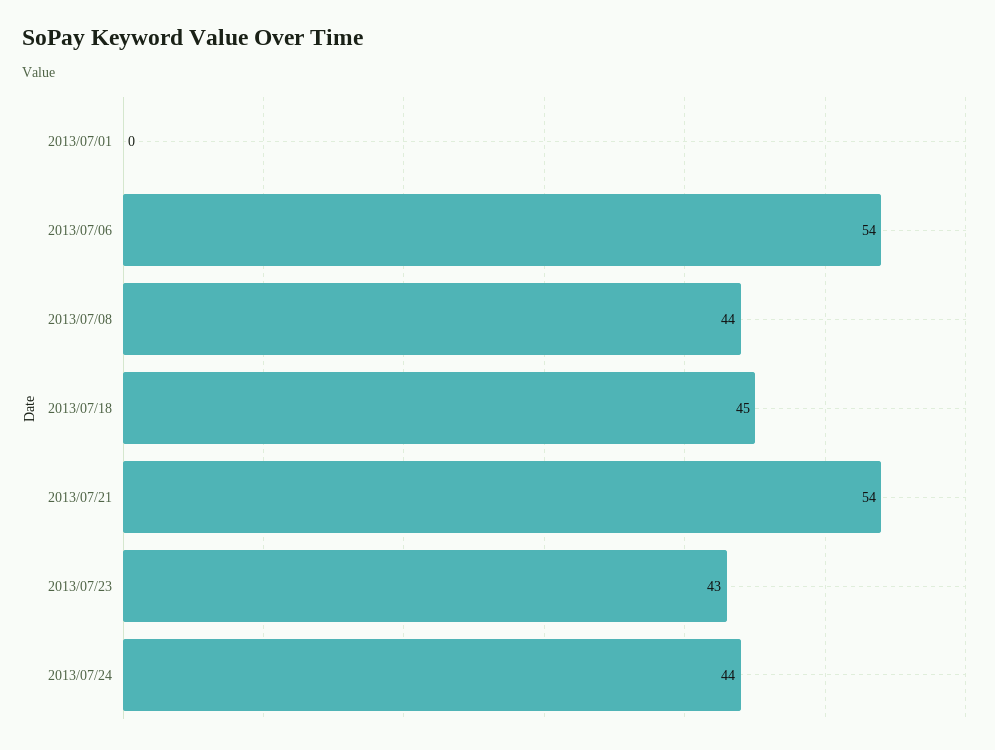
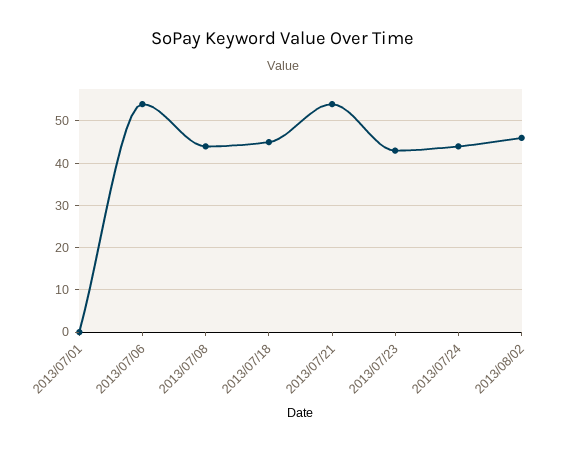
2013/08/02: none -> 45

